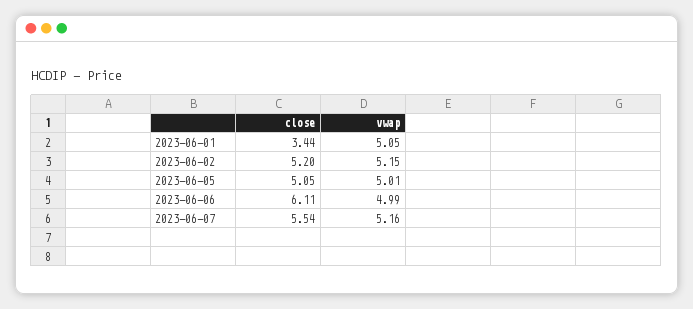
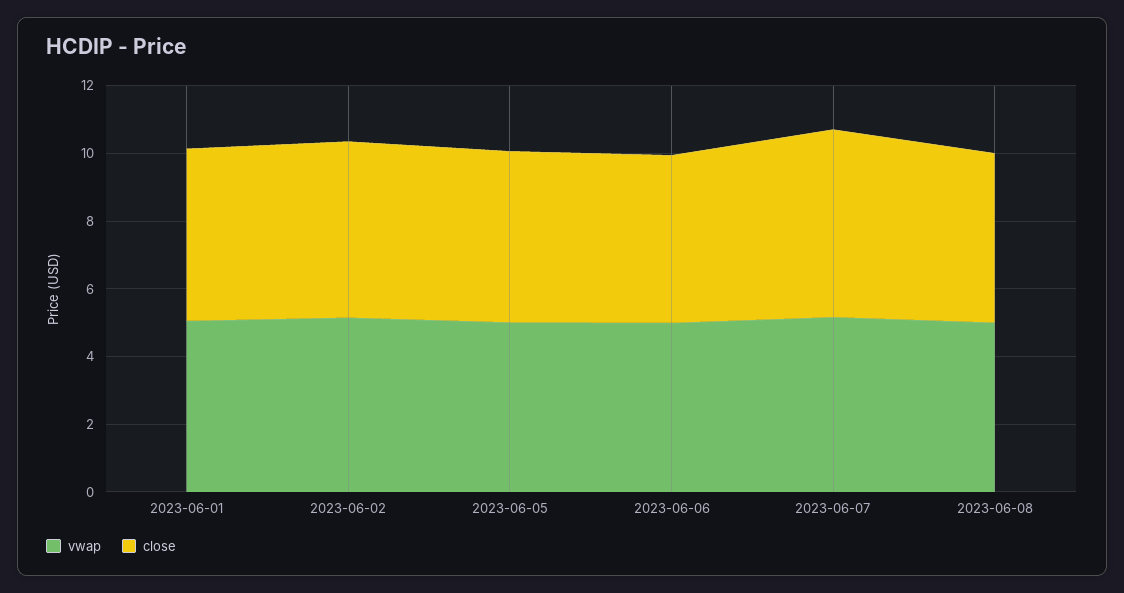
close, 2023-06-01: 3.44 -> 5
close, 2023-06-06: 6.11 -> 5
vwap, 2023-06-08: none -> 5
close, 2023-06-08: none -> 5

